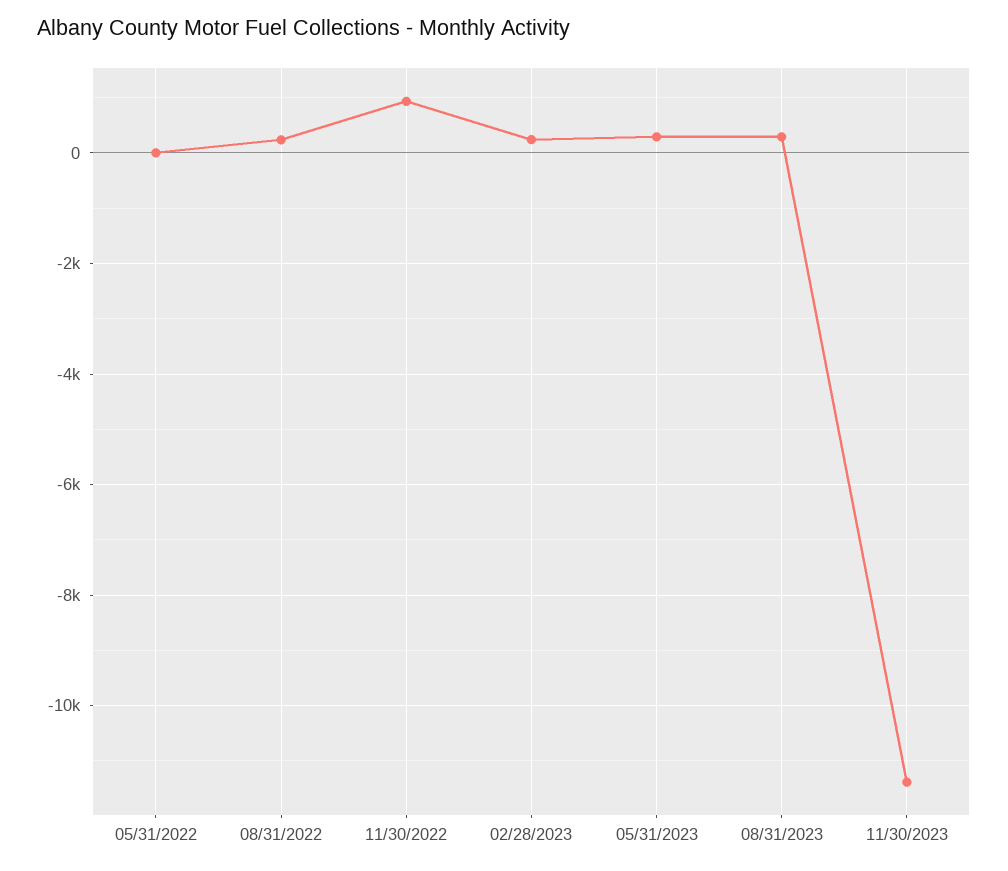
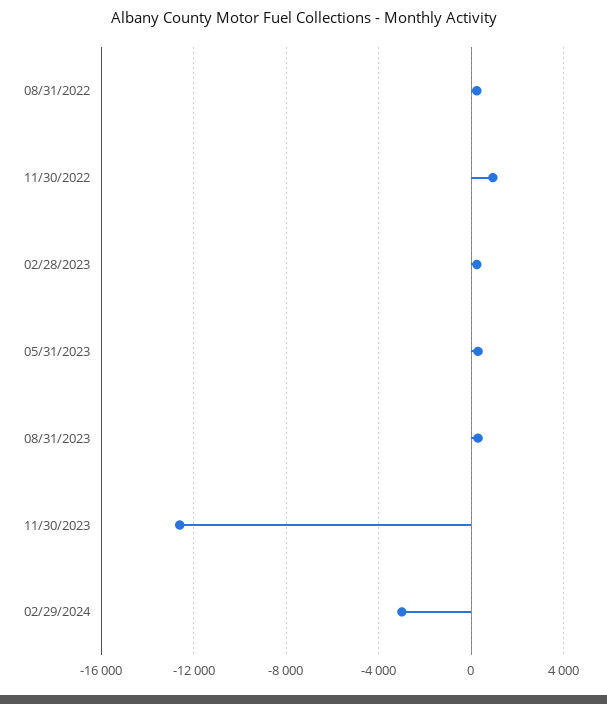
05/31/2022: 0 -> none
11/30/2023: -11400 -> -12500
02/29/2024: none -> -3000

